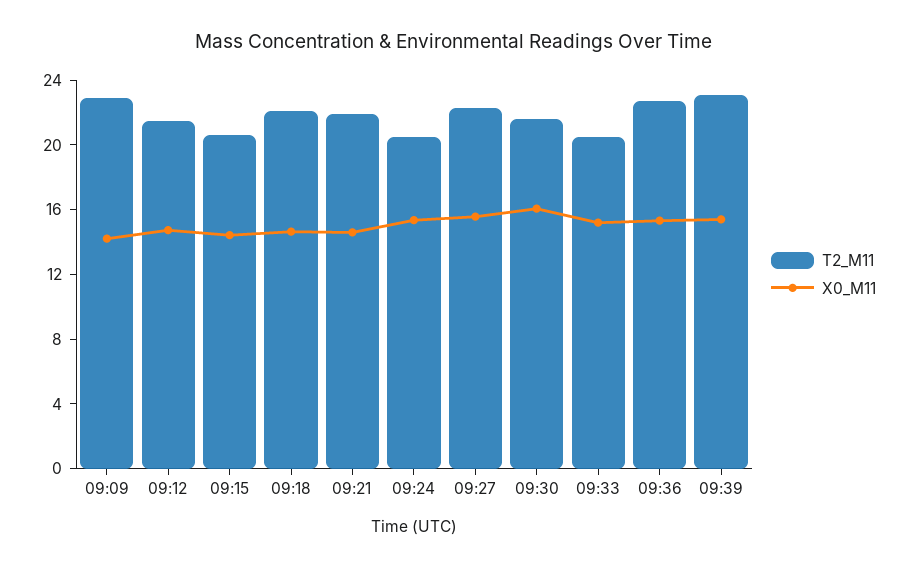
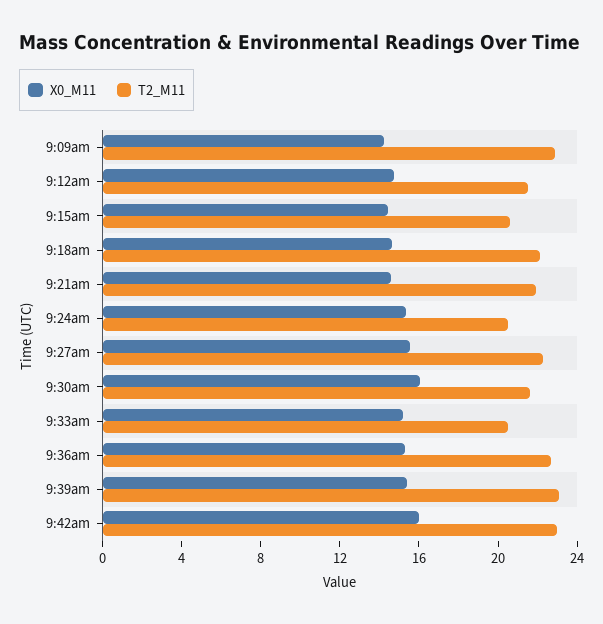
X0_M11, 9:42am: none -> 16
T2_M11, 9:42am: none -> 23

